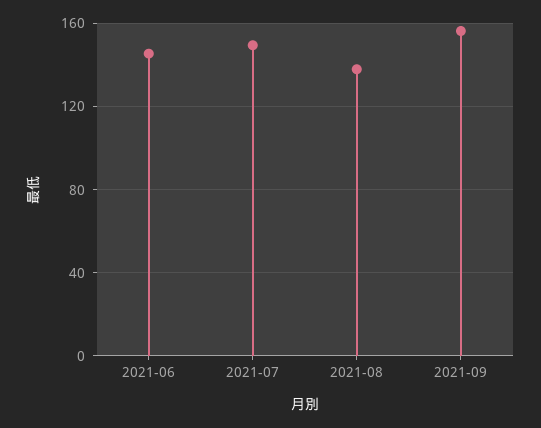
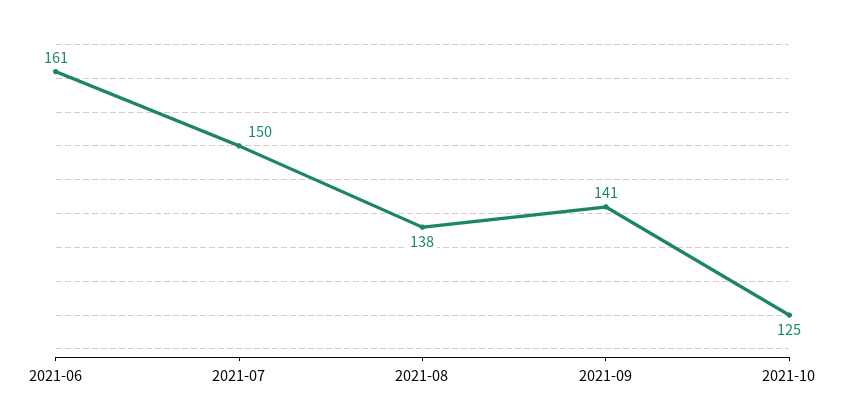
2021-06: 145 -> 161
2021-09: 155 -> 141
2021-10: none -> 125

